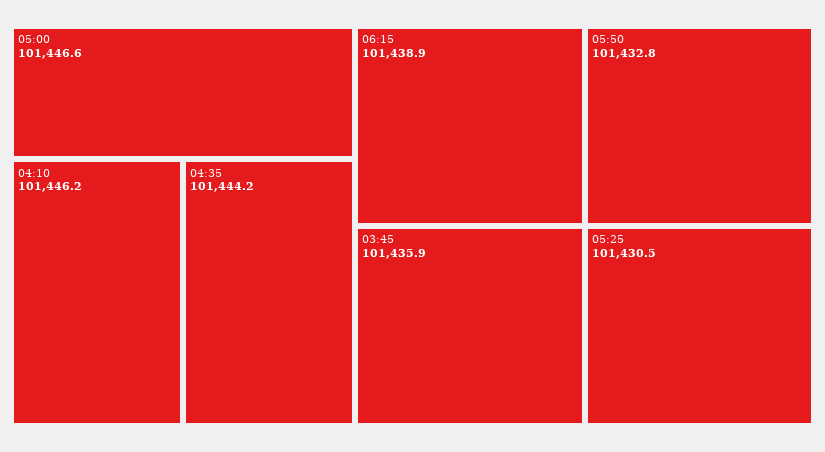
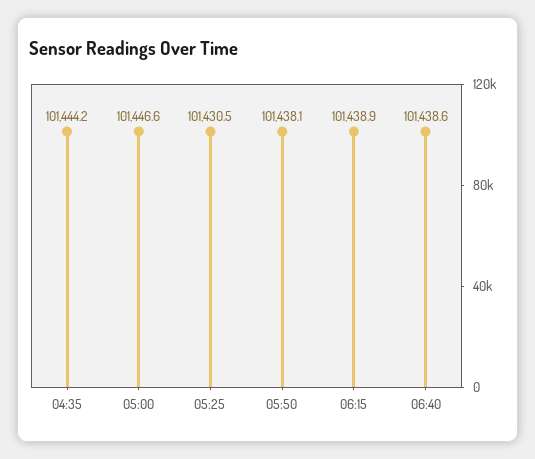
04:10: 101446.2 -> none
03:45: 101435.9 -> none
05:50: 101432.8 -> 101438.1
06:40: none -> 101438.6

